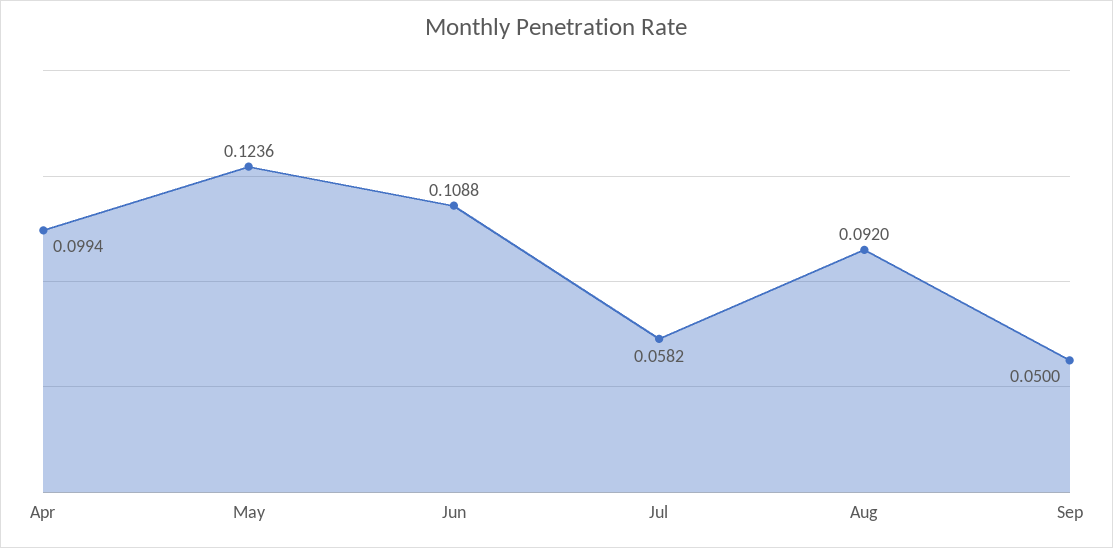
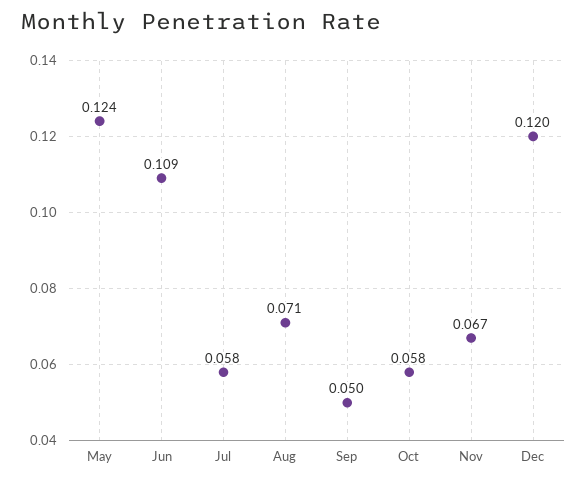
Apr: 0.0994 -> none
Aug: 0.092 -> 0.071
Oct: none -> 0.058
Nov: none -> 0.067
Dec: none -> 0.12

